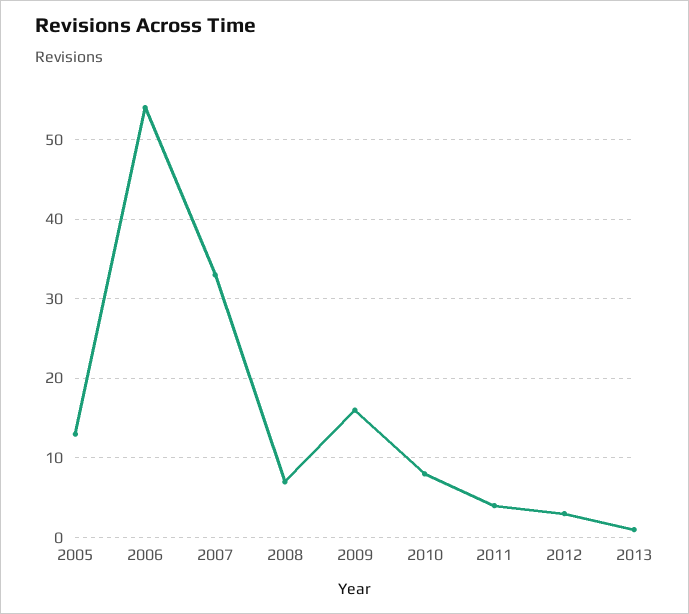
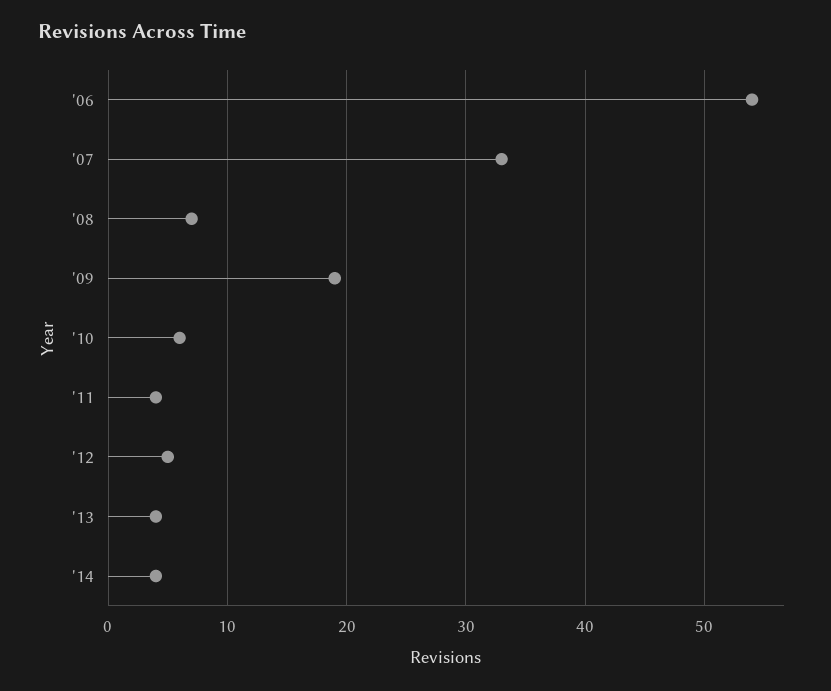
2005: 13 -> none
2009: 16 -> 19
2010: 8 -> 6
2012: 3 -> 5
2013: 1 -> 4
'14: none -> 4

